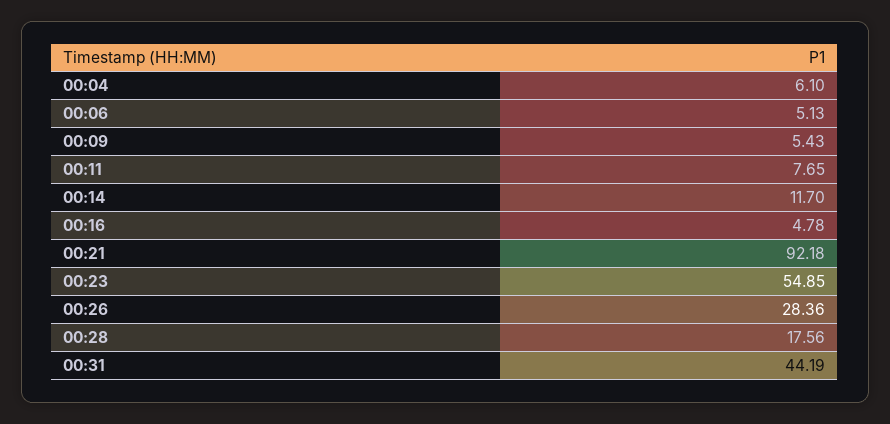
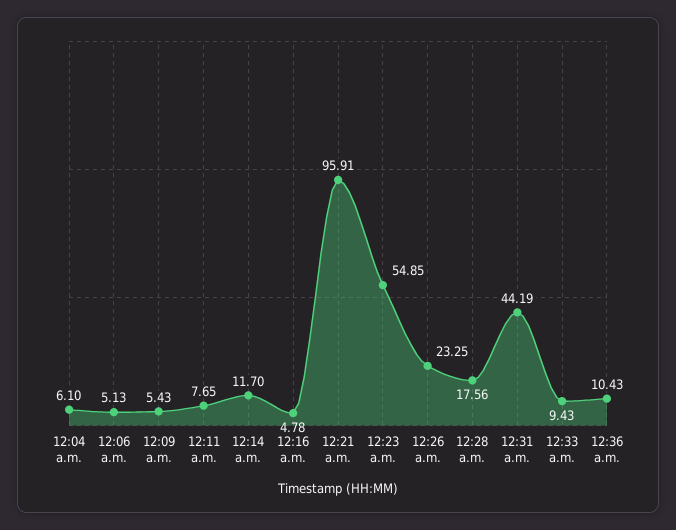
00:21: 92.18 -> 95.91
00:26: 28.36 -> 23.25
12:33 a.m.: none -> 9.43
12:36 a.m.: none -> 10.43

